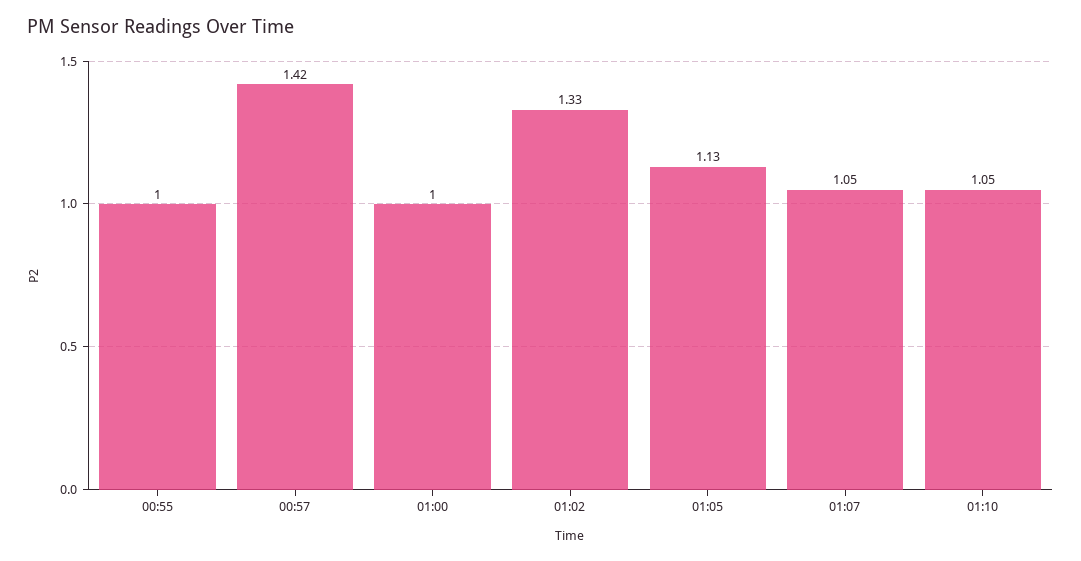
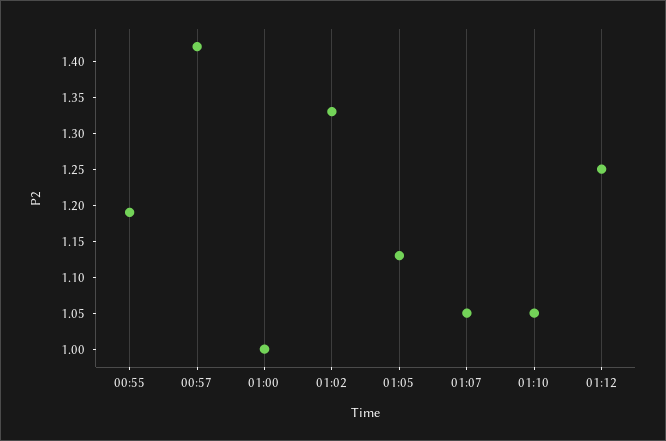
00:55: 1 -> 1.2
01:12: none -> 1.25

